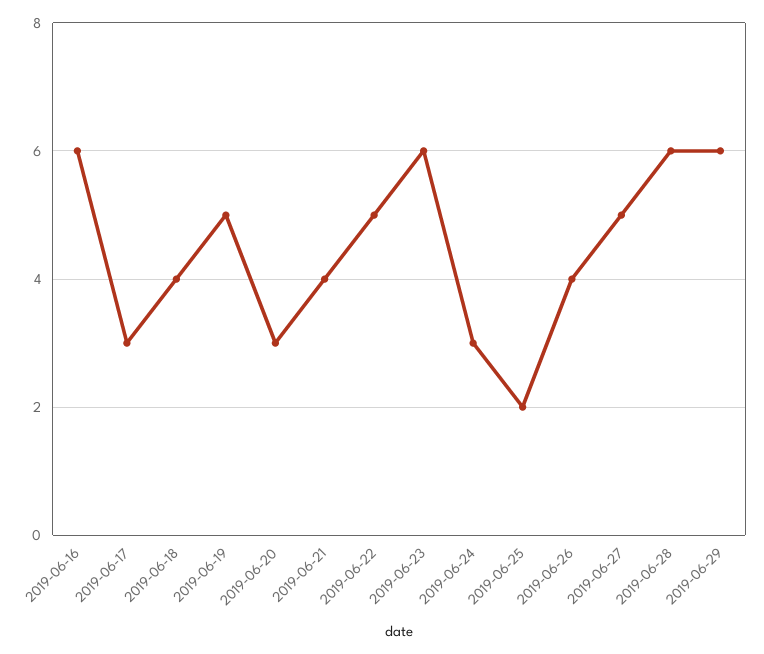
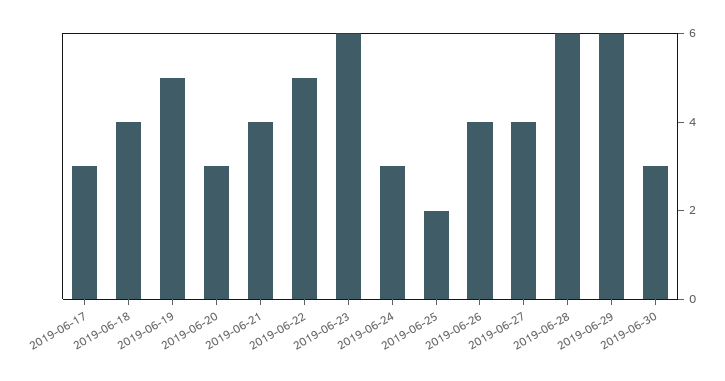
2019-06-16: 6 -> none
2019-06-27: 5 -> 4
2019-06-30: none -> 3

